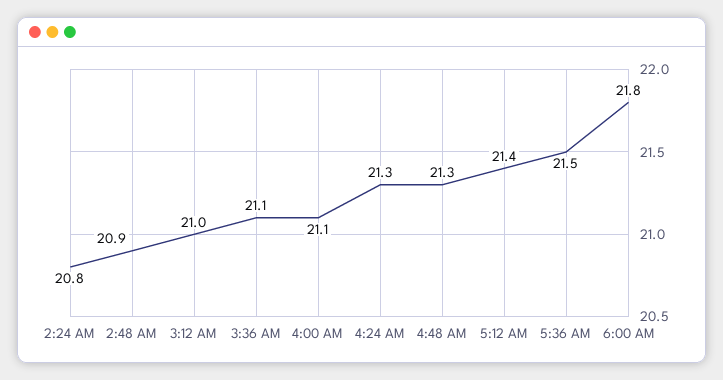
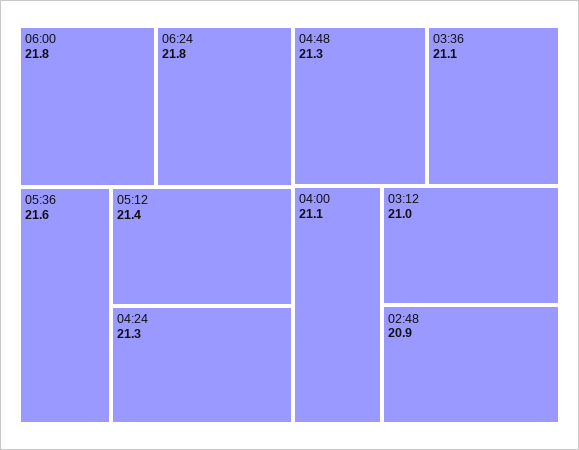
2:24 AM: 20.8 -> none
5:36 AM: 21.5 -> 21.6
06:24: none -> 21.8

